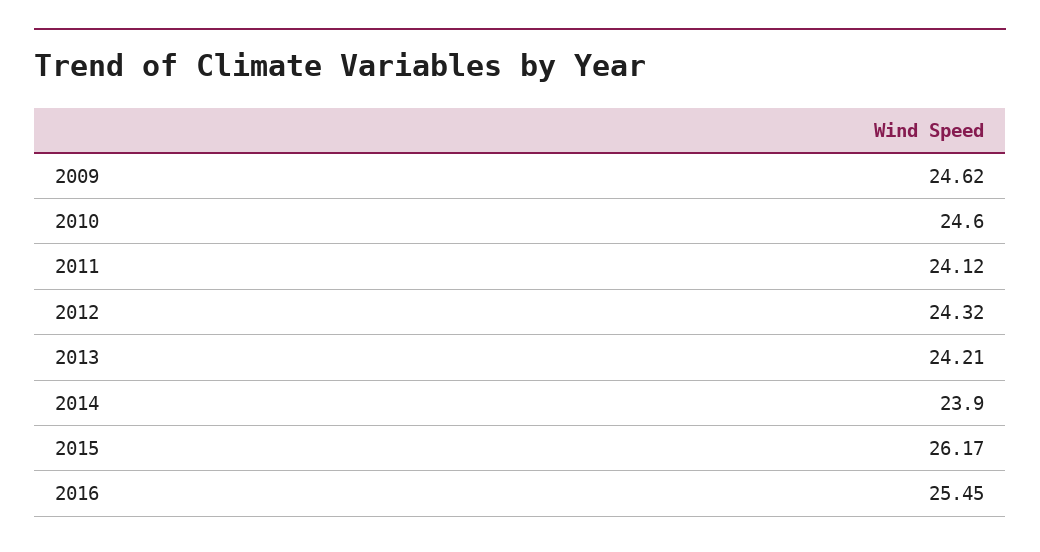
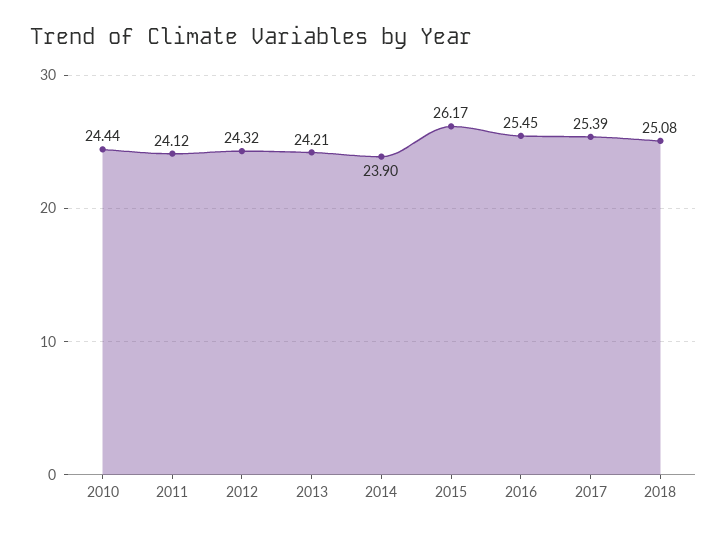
2009: 24.62 -> none
2010: 24.6 -> 24.44
2017: none -> 25.39
2018: none -> 25.08

